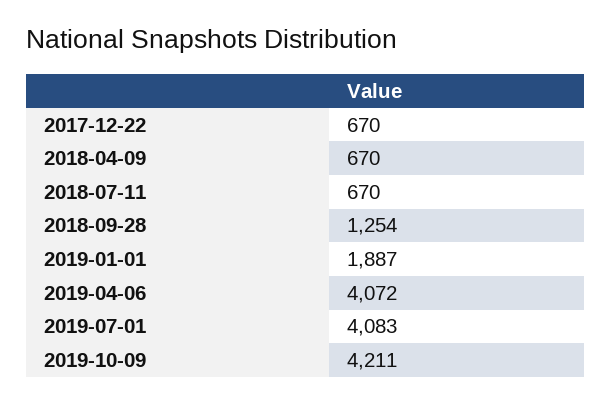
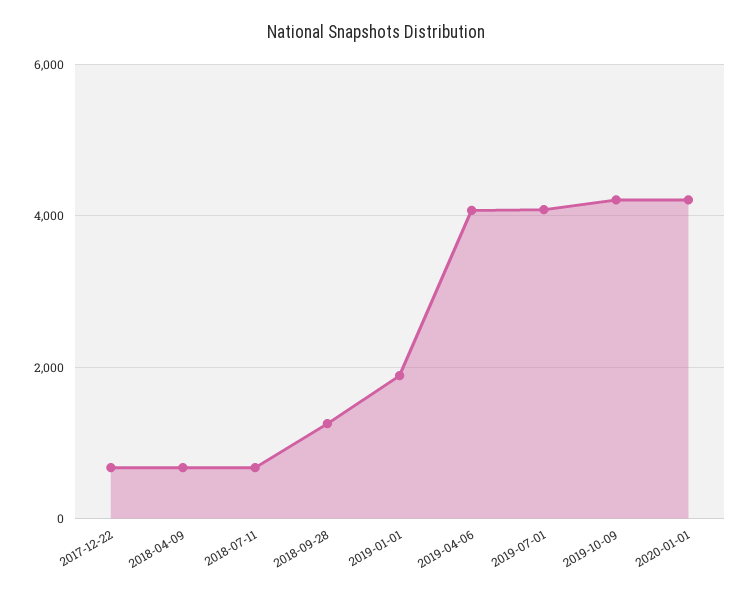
2020-01-01: none -> 4200

